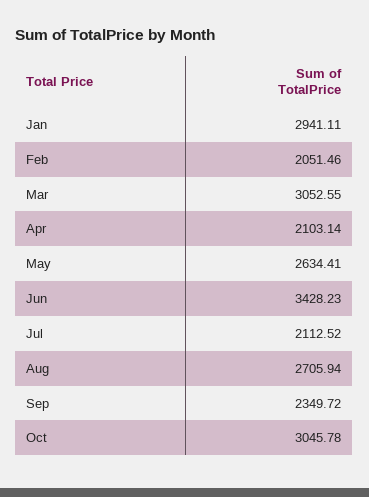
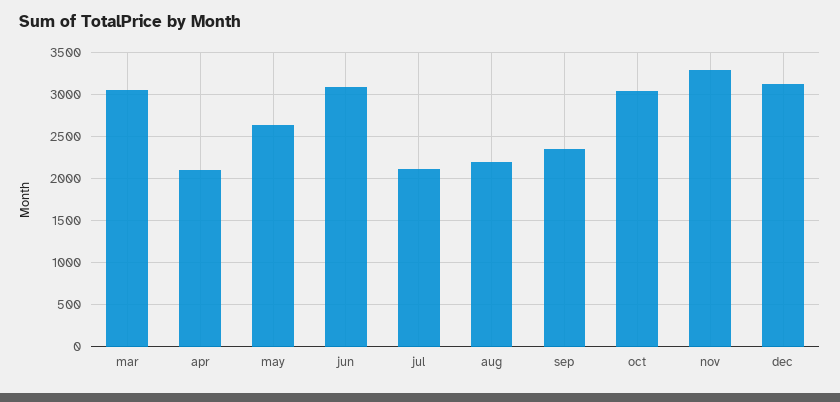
Jan: 2941.11 -> none
Feb: 2051.46 -> none
Jun: 3428.23 -> 3100
Aug: 2705.94 -> 2200
nov: none -> 3300
dec: none -> 3100

